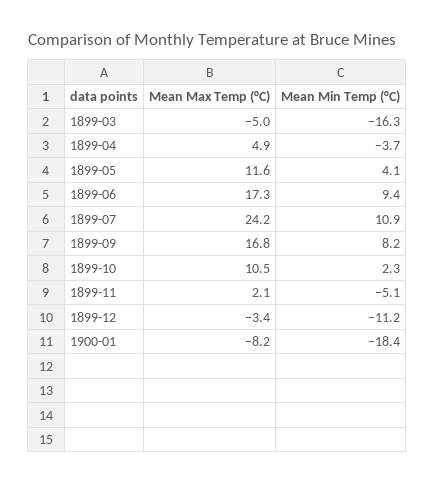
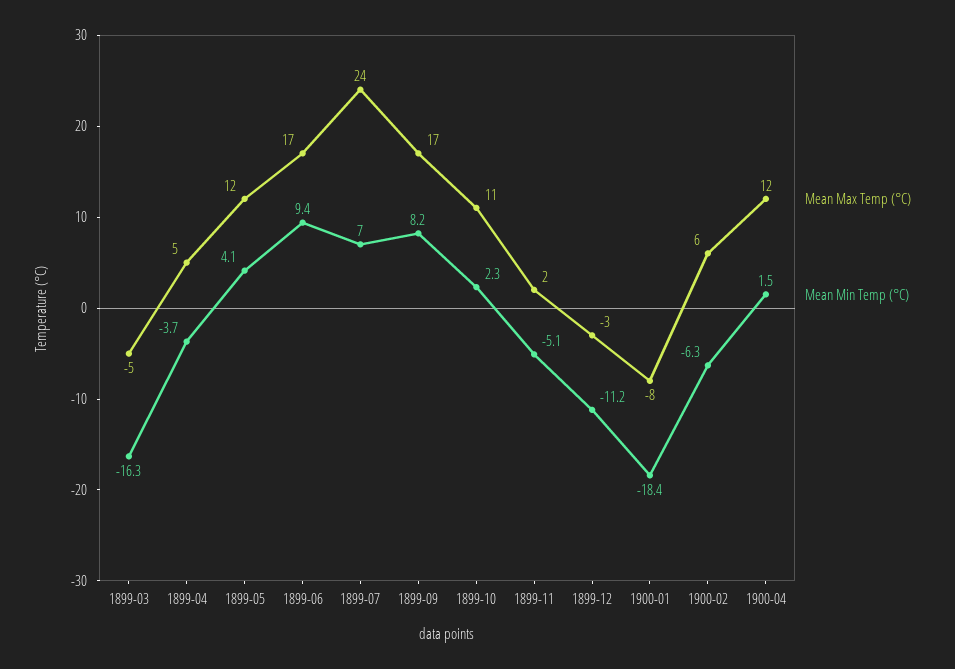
Mean Min Temp (°C), 1899-07: 10.9 -> 7
Mean Max Temp (°C), 1900-02: none -> 6
Mean Min Temp (°C), 1900-02: none -> -6.3
Mean Max Temp (°C), 1900-04: none -> 12
Mean Min Temp (°C), 1900-04: none -> 1.5

